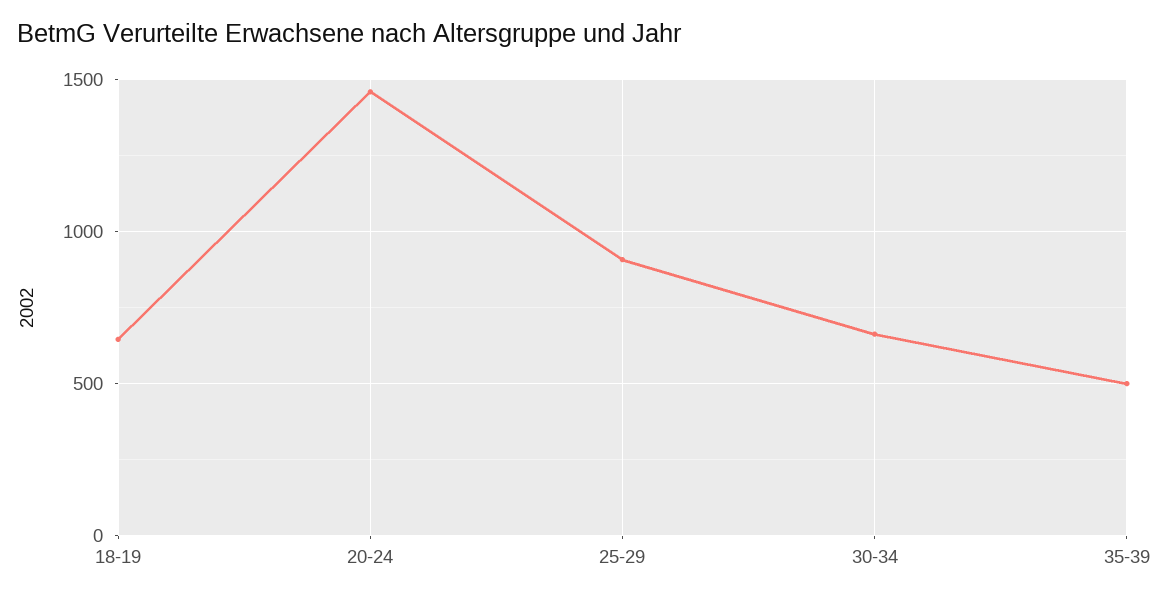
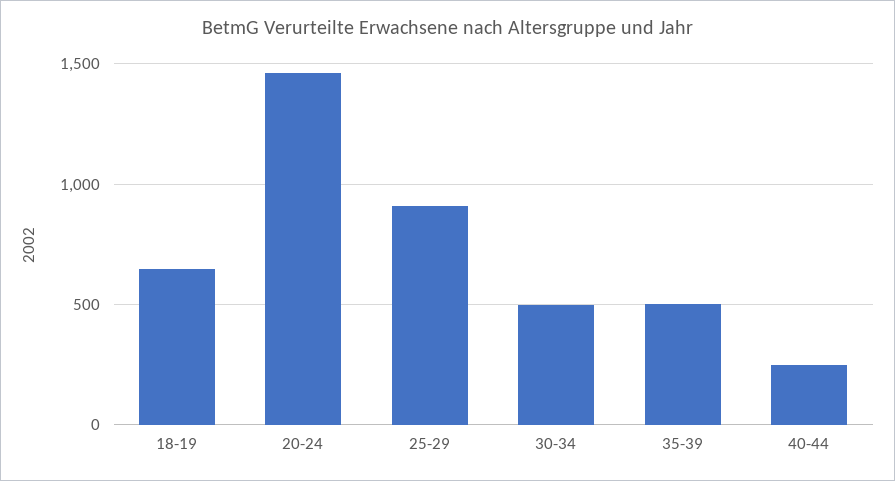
30-34: 650 -> 500
40-44: none -> 250

